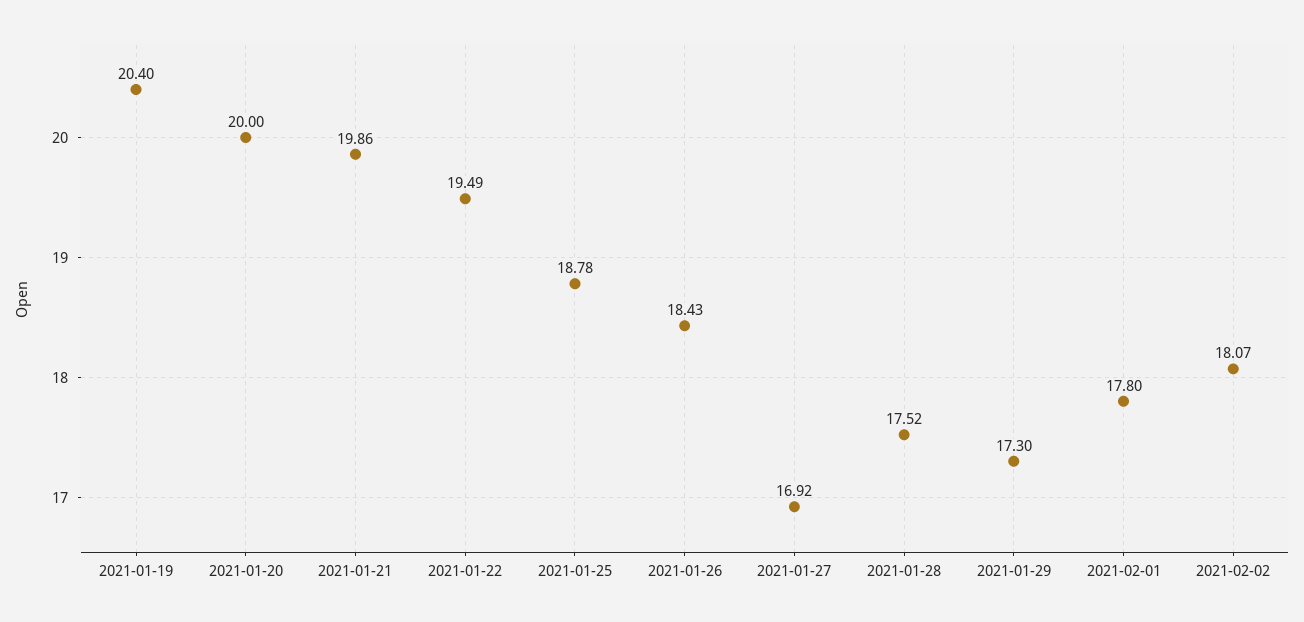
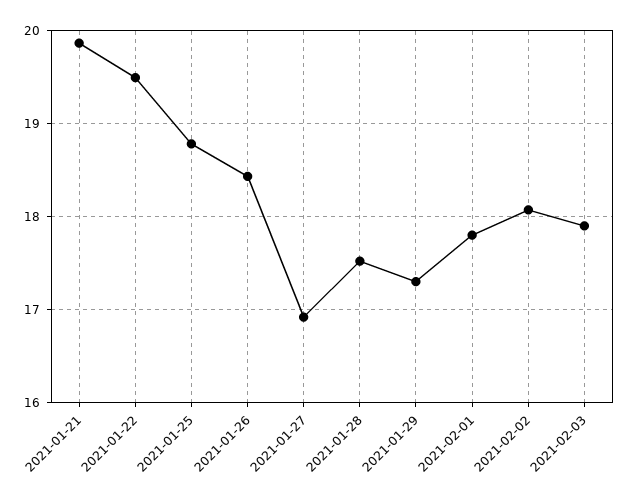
2021-01-19: 20.4 -> none
2021-01-20: 20 -> none
2021-02-03: none -> 17.9

